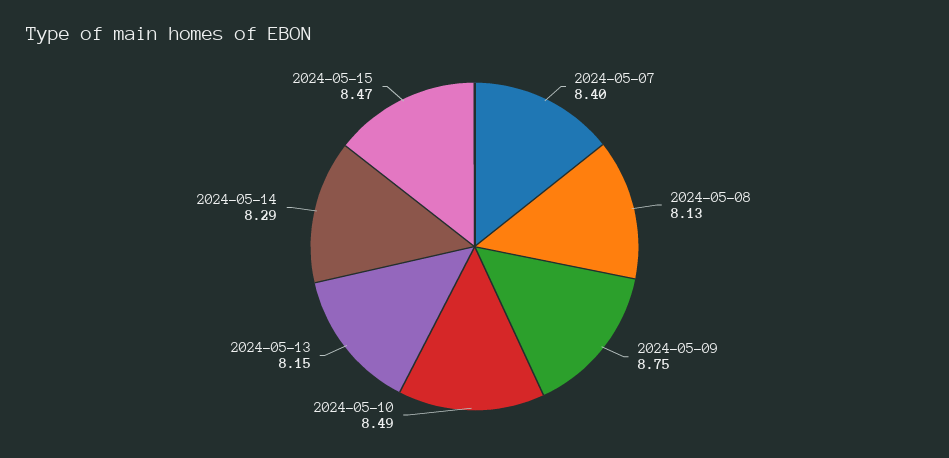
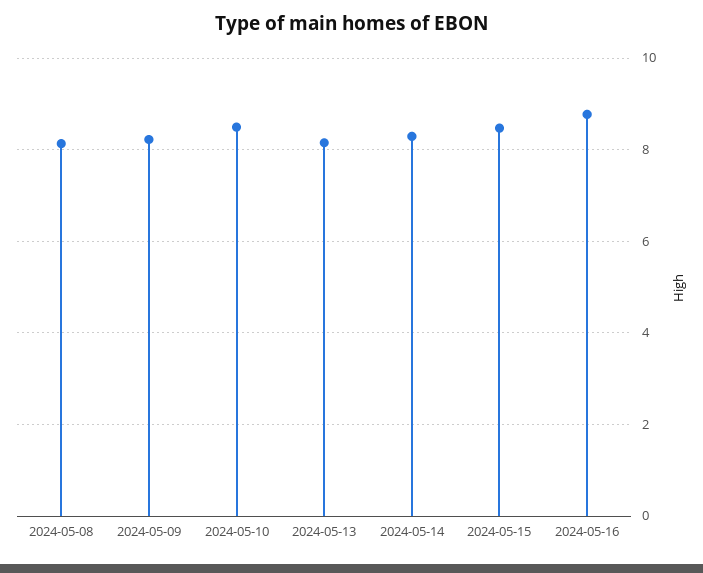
2024-05-07: 8.4 -> none
2024-05-09: 8.75 -> 8.2
2024-05-16: none -> 8.8

